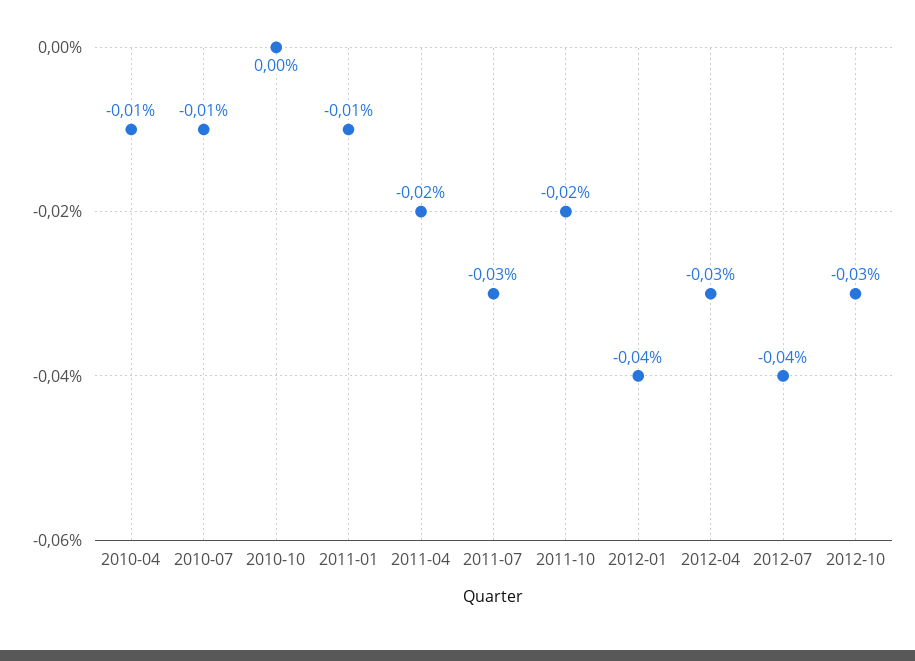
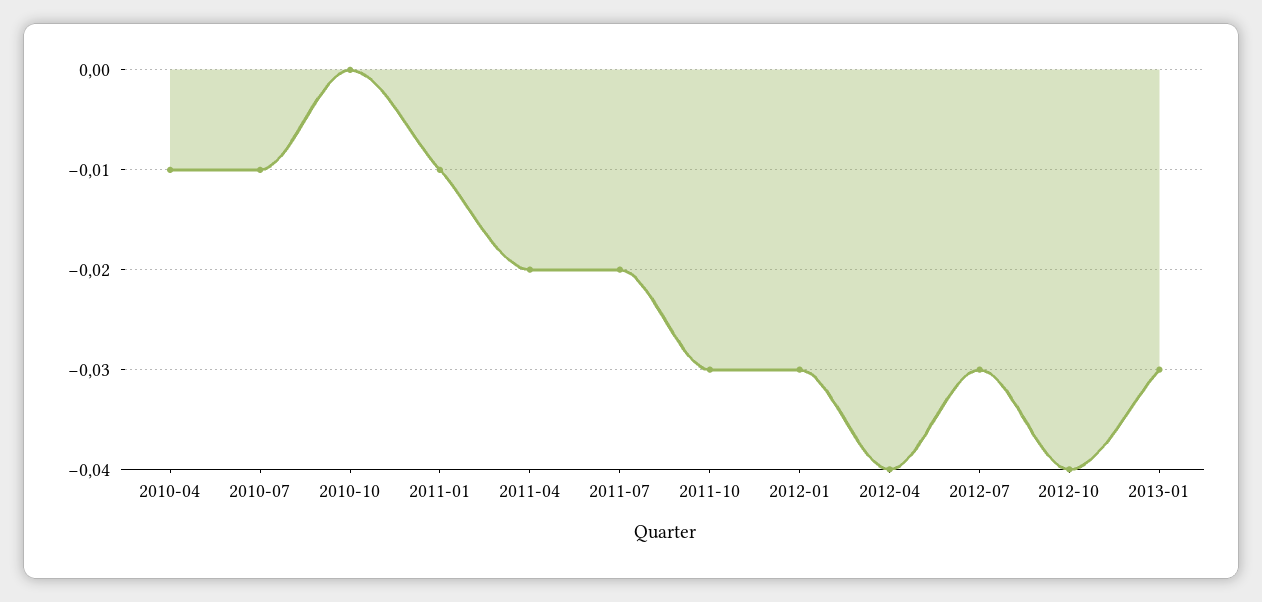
2011-07: -0.03 -> -0.02
2011-10: -0.02 -> -0.03
2012-01: -0.04 -> -0.03
2012-04: -0.03 -> -0.04
2012-07: -0.04 -> -0.03
2012-10: -0.03 -> -0.04
2013-01: none -> -0.03

